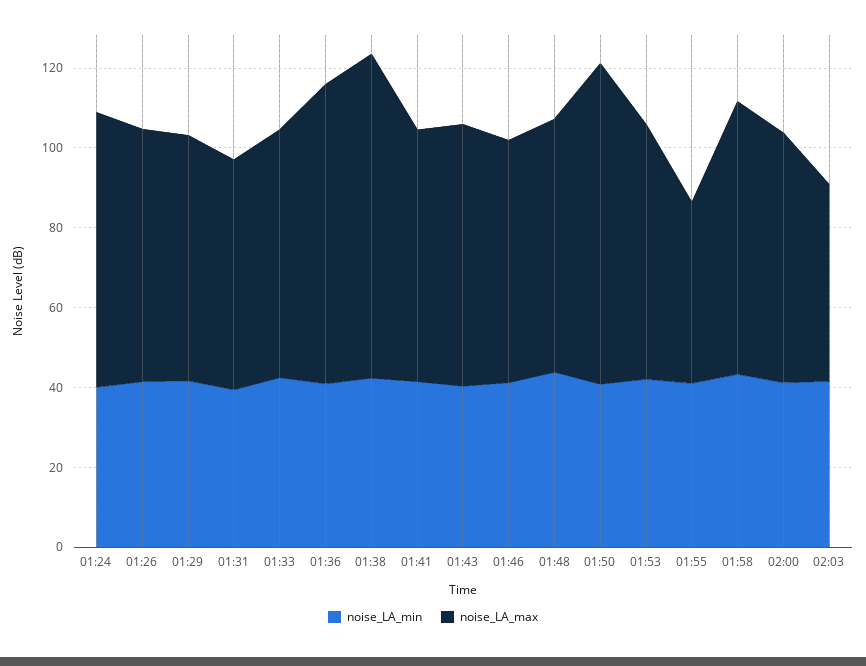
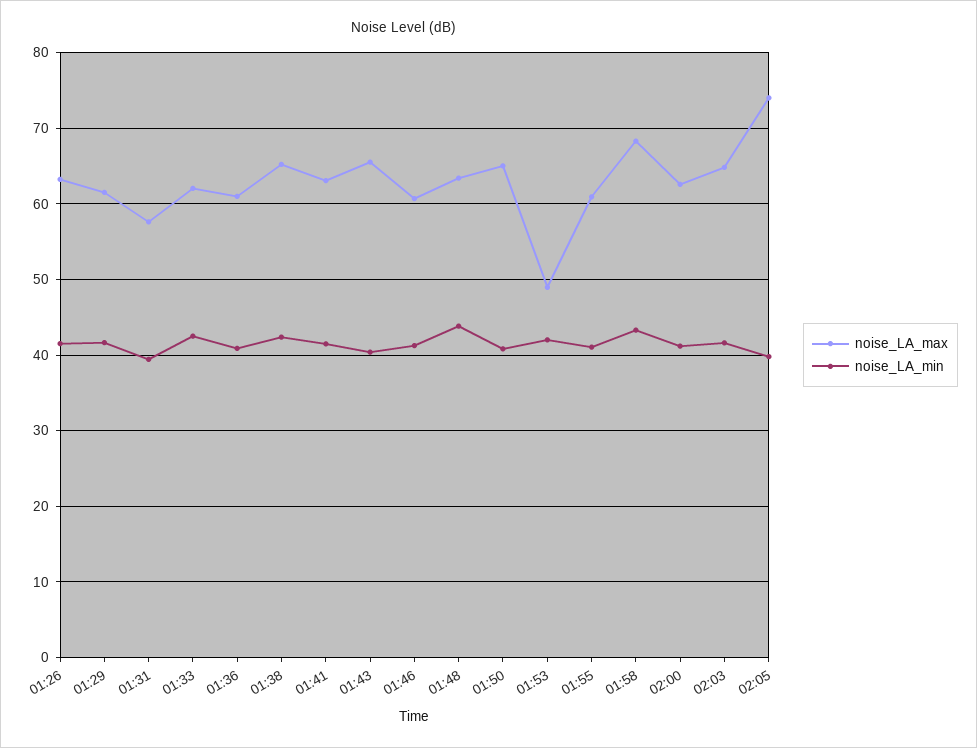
noise_LA_min, 01:24: 40 -> none
noise_LA_max, 01:24: 70 -> none
noise_LA_max, 01:36: 75 -> 61
noise_LA_max, 01:38: 80 -> 65
noise_LA_max, 01:50: 80 -> 65
noise_LA_max, 01:53: 65 -> 49
noise_LA_max, 01:55: 45 -> 61
noise_LA_max, 02:03: 50 -> 65
noise_LA_max, 02:05: none -> 74
noise_LA_min, 02:05: none -> 40

